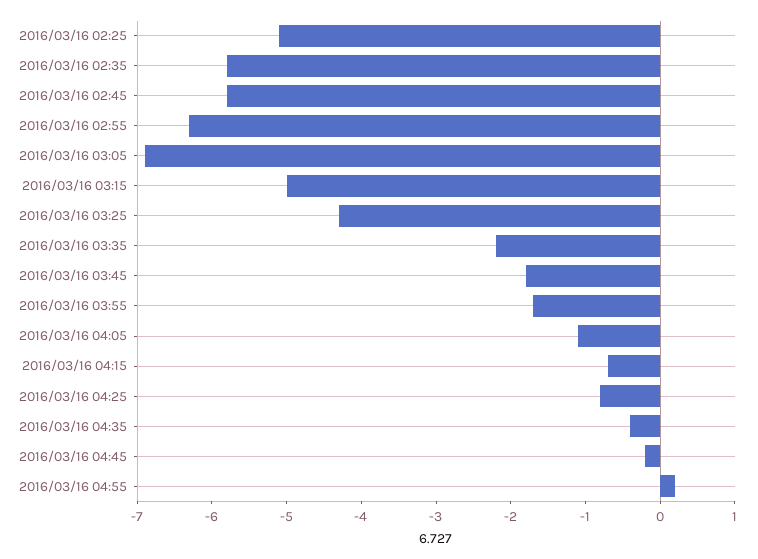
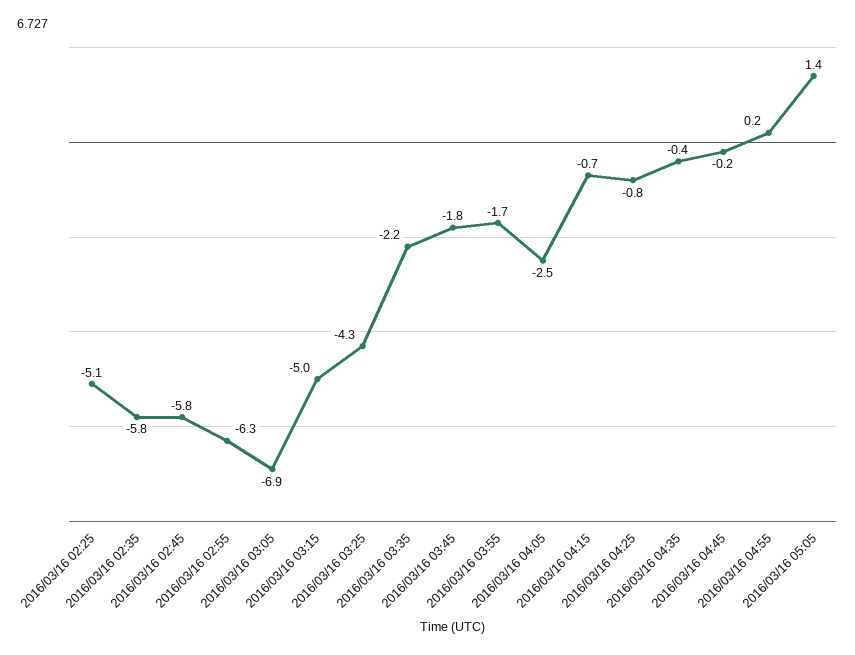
2016/03/16 04:05: -1 -> -2.5
2016/03/16 05:05: none -> 1.4

